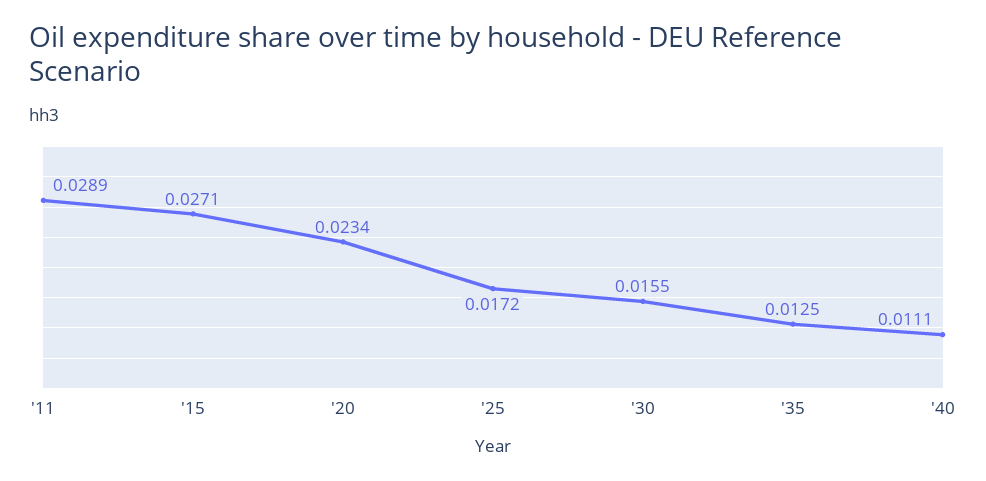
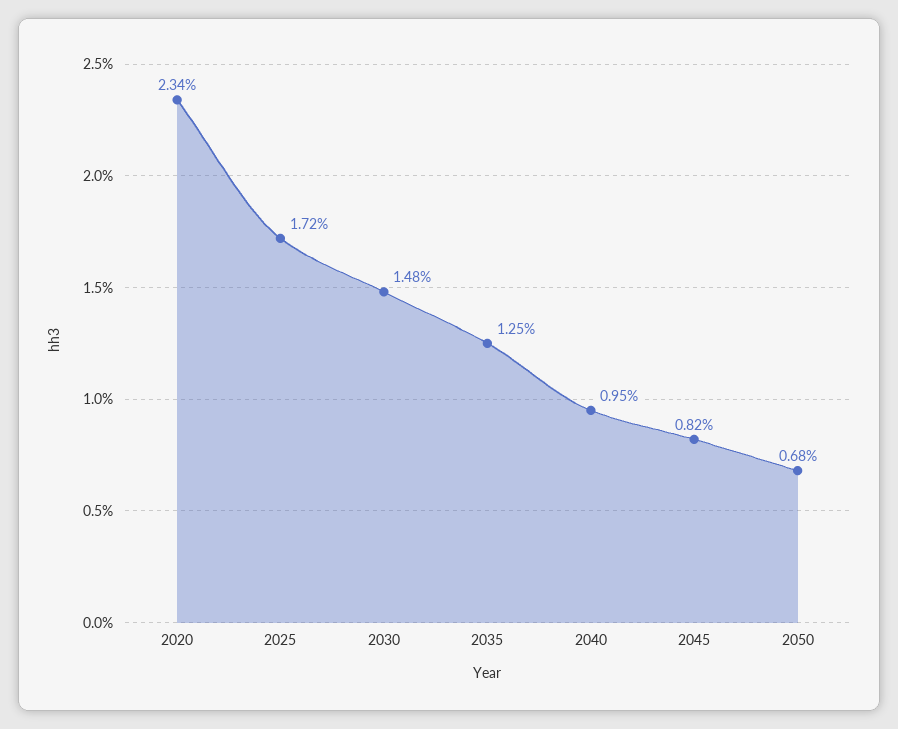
'11: 0.0289 -> none
'15: 0.0271 -> none
'30: 0.0155 -> 0.0148
'40: 0.0111 -> 0.0095
2045: none -> 0.0082
2050: none -> 0.0068

